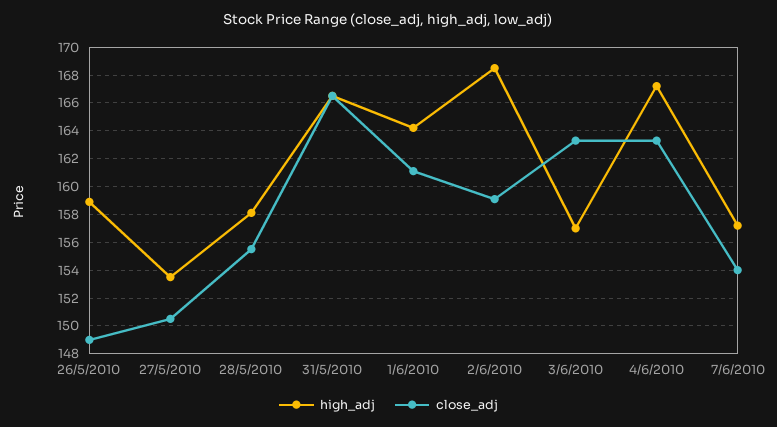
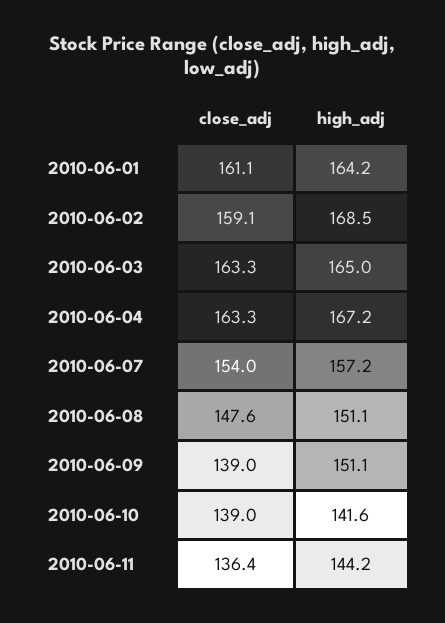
high_adj, 26/5/2010: 159 -> none
close_adj, 26/5/2010: 149 -> none
high_adj, 27/5/2010: 153.5 -> none
close_adj, 27/5/2010: 150.5 -> none
high_adj, 28/5/2010: 158 -> none
close_adj, 28/5/2010: 155.5 -> none
high_adj, 31/5/2010: 166.5 -> none
close_adj, 31/5/2010: 166.5 -> none
high_adj, 3/6/2010: 157 -> 165
close_adj, 2010-06-08: none -> 147.6
high_adj, 2010-06-08: none -> 151.1
close_adj, 2010-06-09: none -> 139
high_adj, 2010-06-09: none -> 151.1
close_adj, 2010-06-10: none -> 139
high_adj, 2010-06-10: none -> 141.6
close_adj, 2010-06-11: none -> 136.4
high_adj, 2010-06-11: none -> 144.2

